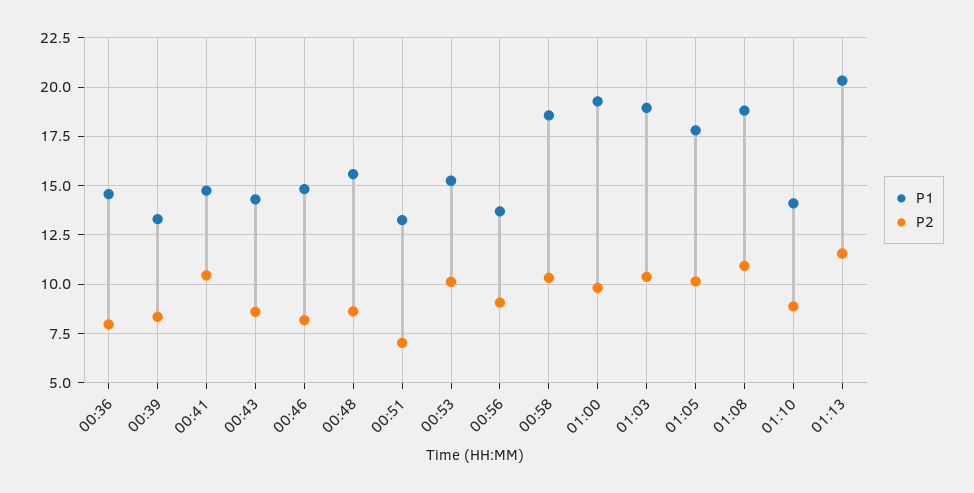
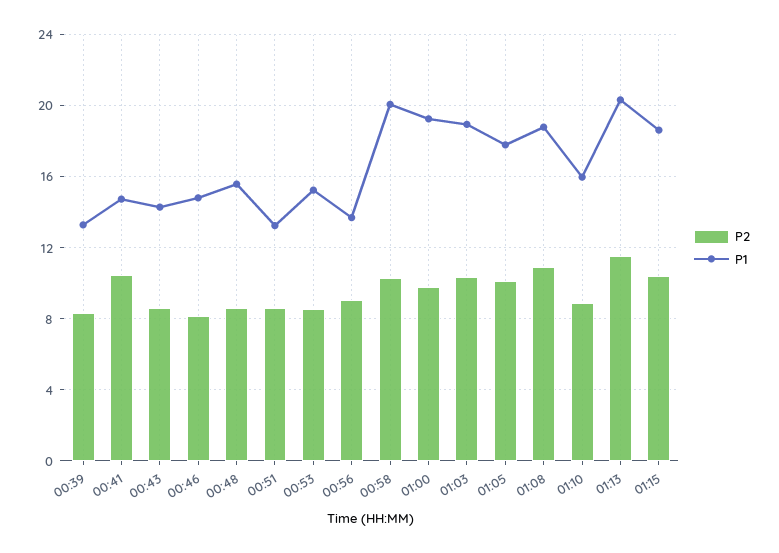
P1, 00:36: 14.5 -> none
P2, 00:36: 8 -> none
P2, 00:51: 7 -> 8.5
P2, 00:53: 10 -> 8.5
P1, 00:58: 18.5 -> 20
P1, 01:10: 14 -> 16
P2, 01:15: none -> 10.5
P1, 01:15: none -> 18.5

